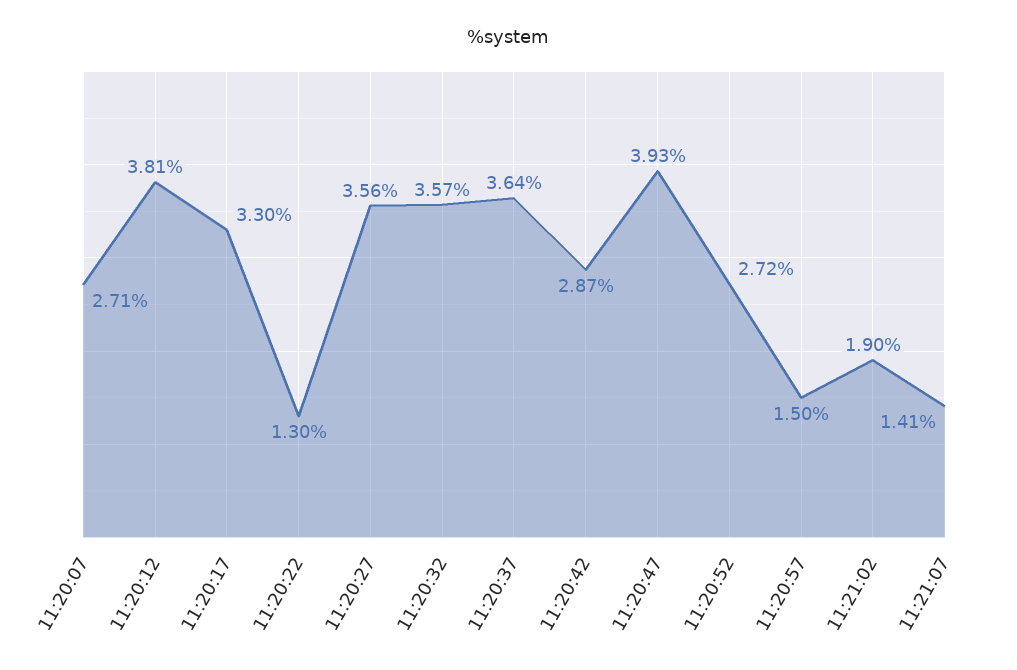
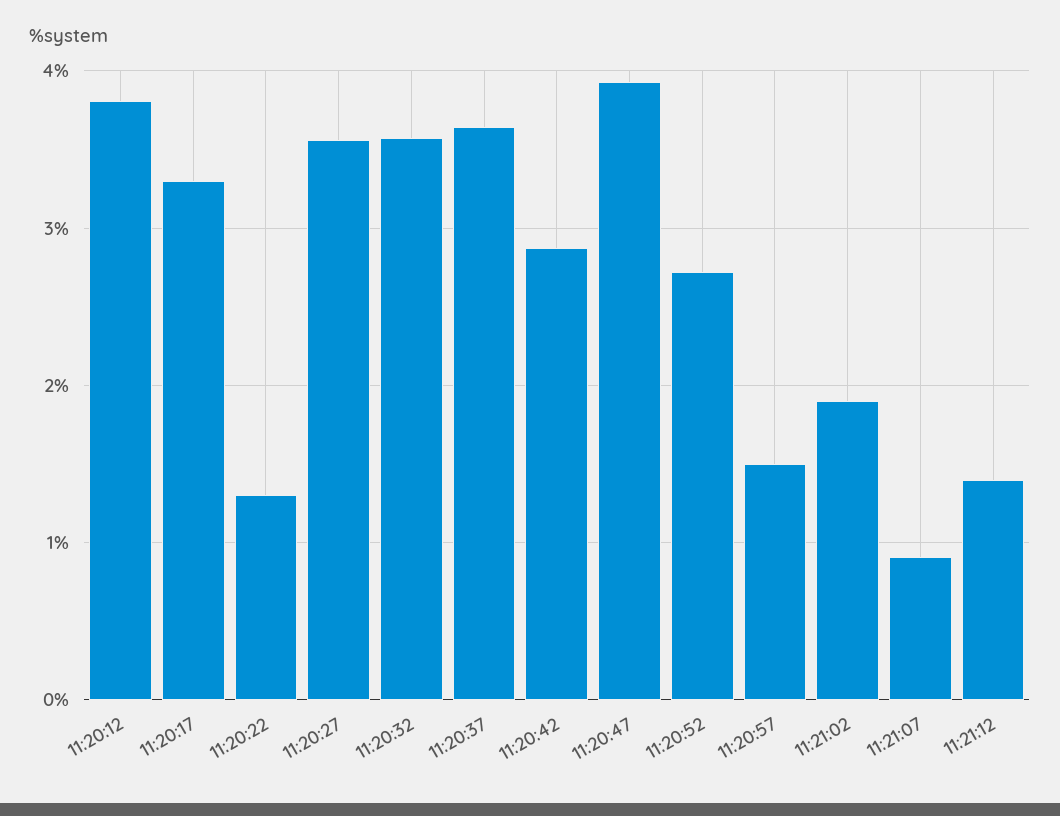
11:20:07: 2.71 -> none
11:21:07: 1.41 -> 0.9
11:21:12: none -> 1.4

